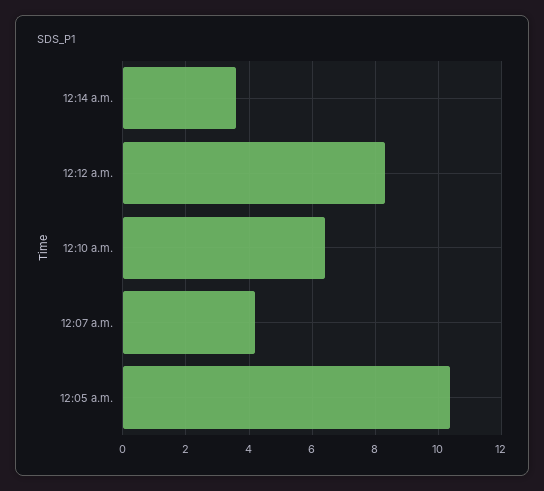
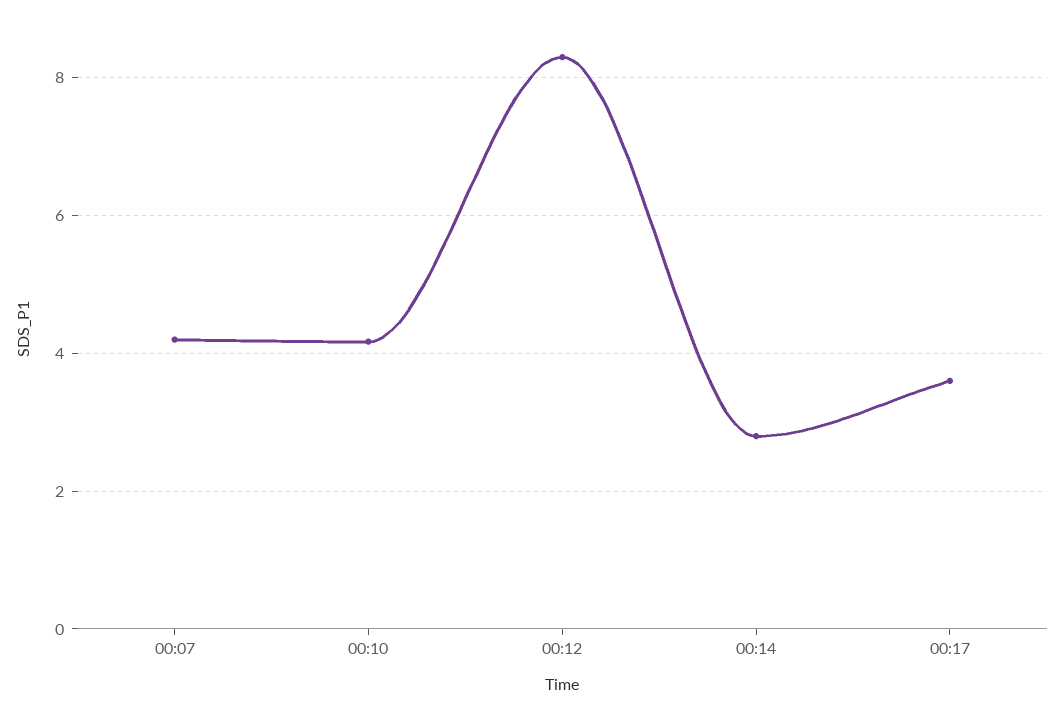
12:14 a.m.: 3.6 -> 2.8
12:10 a.m.: 6.4 -> 4.2
12:05 a.m.: 10.4 -> none
00:17: none -> 3.6

